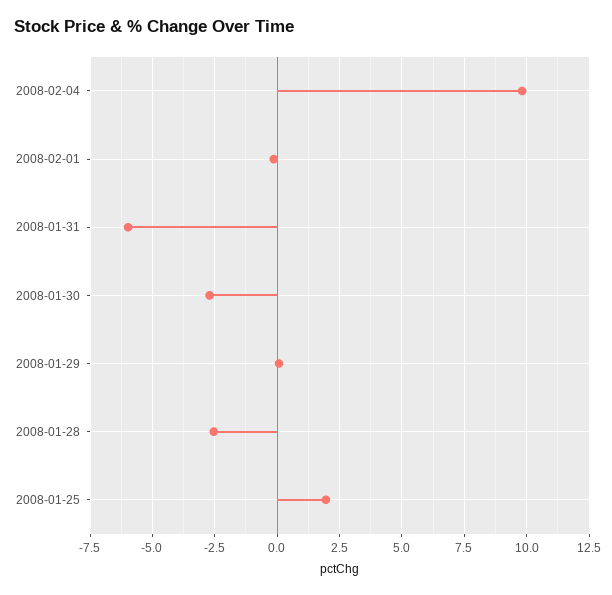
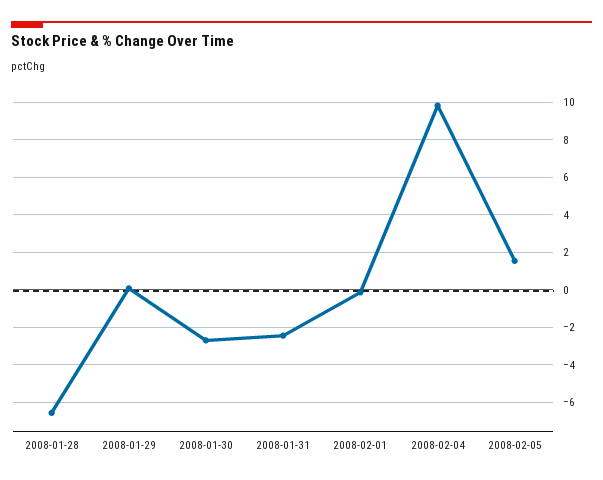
2008-01-31: -6 -> -2.5
2008-01-28: -2.5 -> -6.5
2008-01-25: 2 -> none
2008-02-05: none -> 1.5

